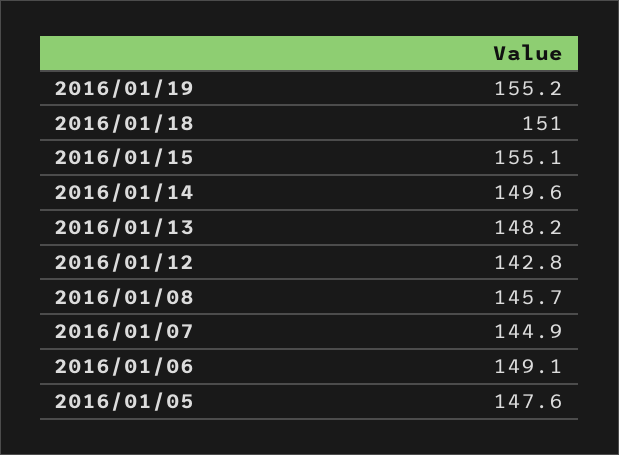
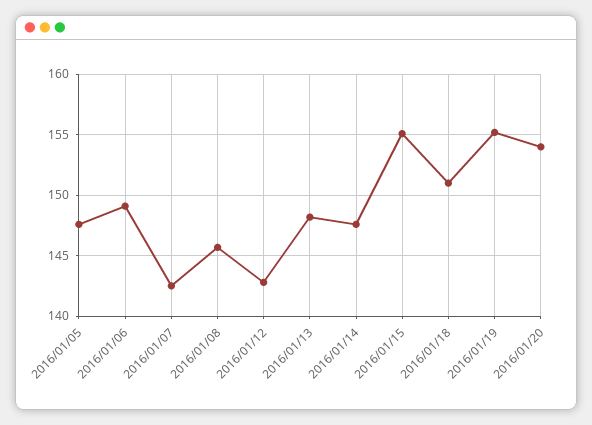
2016/01/14: 149.6 -> 147.5
2016/01/07: 144.9 -> 142.5
2016/01/20: none -> 154

